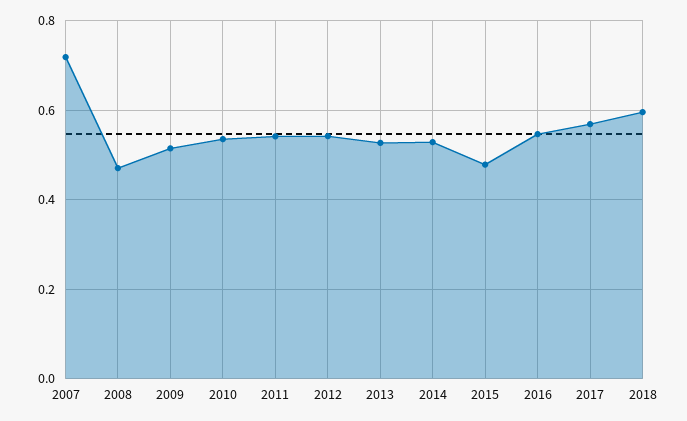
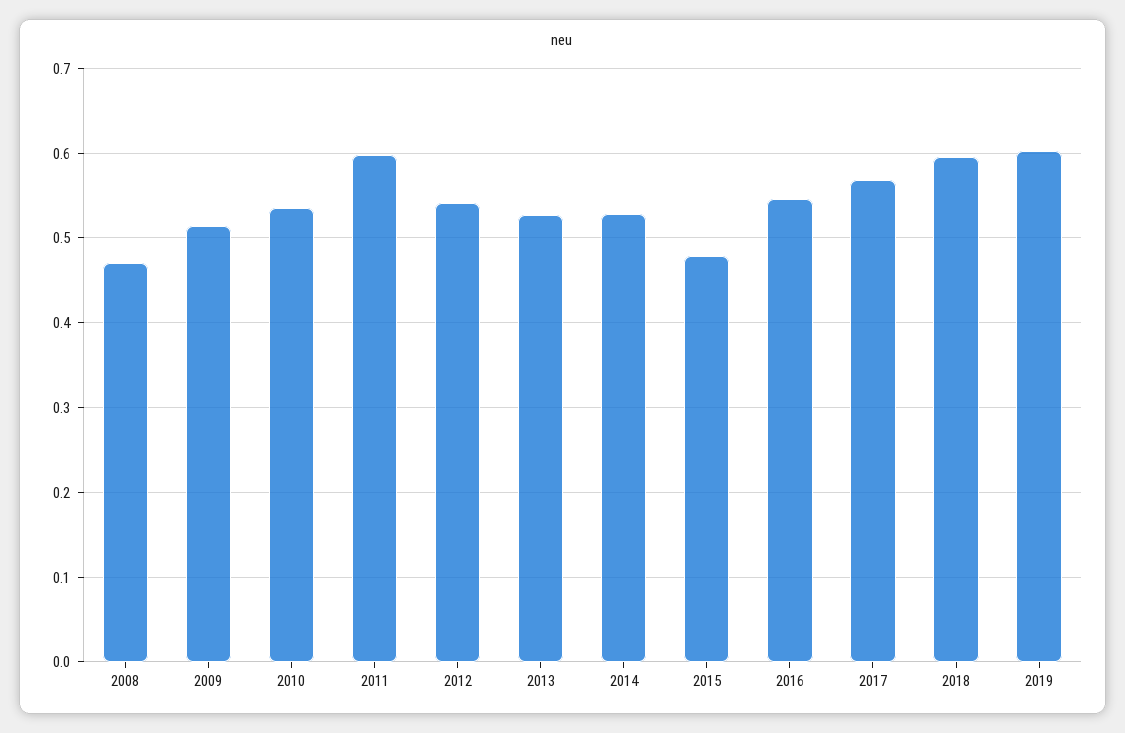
2007: 0.72 -> none
2011: 0.54 -> 0.6
2019: none -> 0.6

